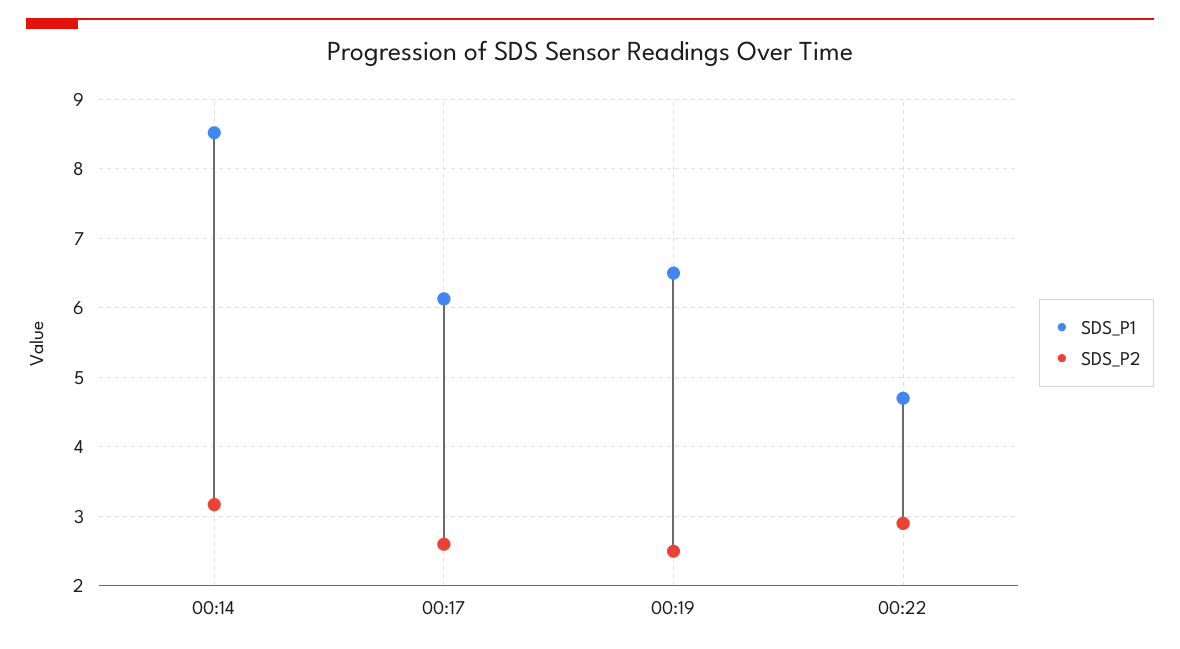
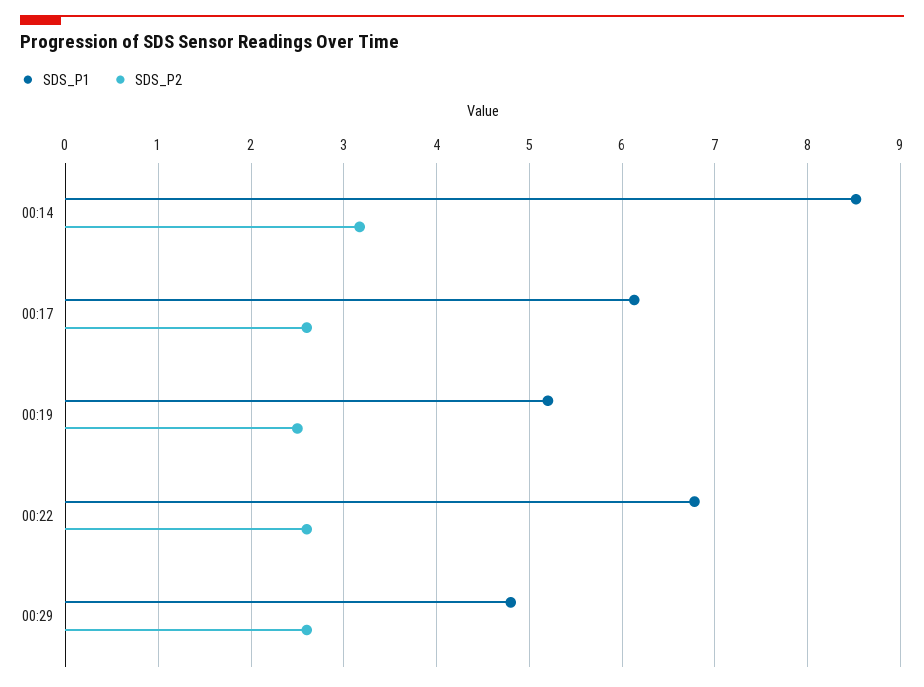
SDS_P1, 00:19: 6.5 -> 5.2
SDS_P1, 00:22: 4.7 -> 6.8
SDS_P2, 00:22: 2.9 -> 2.6
SDS_P1, 00:29: none -> 4.8
SDS_P2, 00:29: none -> 2.6

